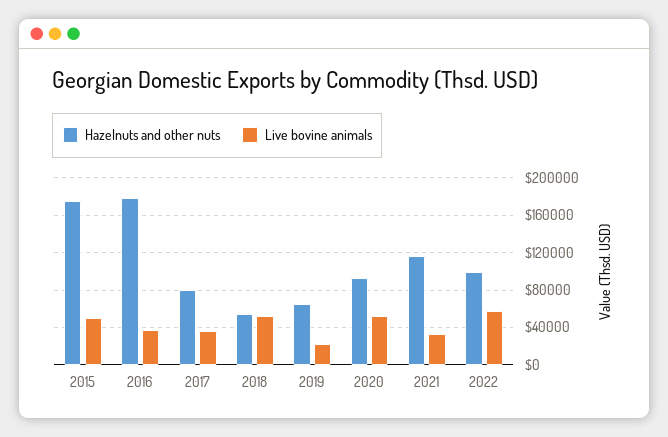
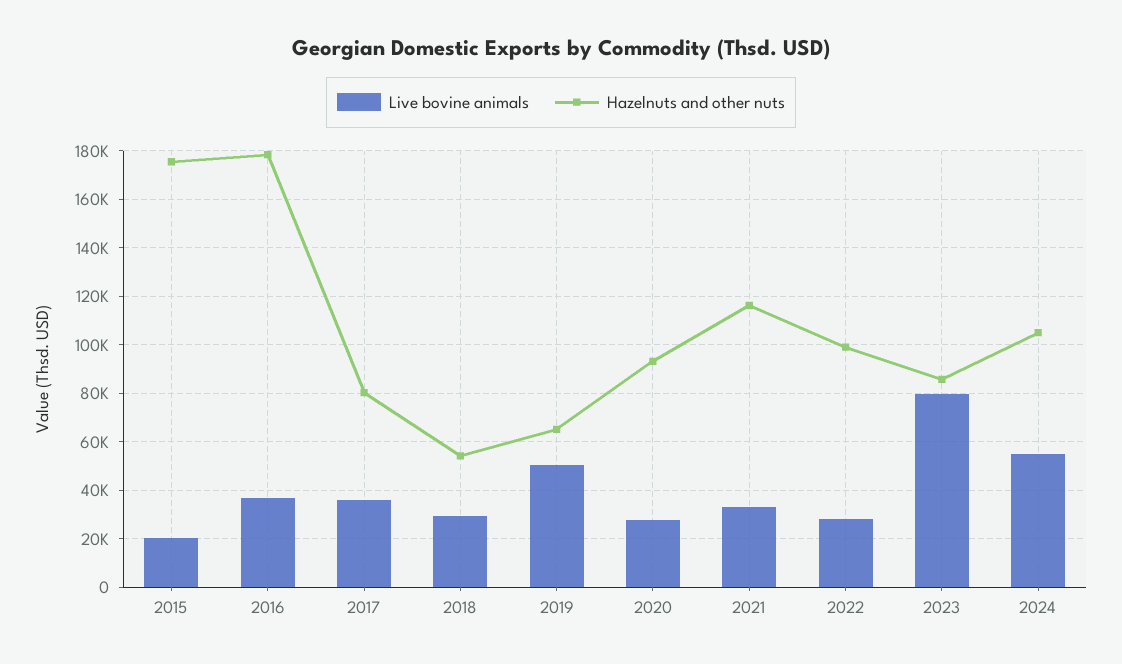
Live bovine animals, 2015: 50000 -> 20000
Live bovine animals, 2018: 50000 -> 30000
Live bovine animals, 2019: 20000 -> 50000
Live bovine animals, 2020: 50000 -> 27500
Live bovine animals, 2022: 60000 -> 27500
Live bovine animals, 2023: none -> 80000
Hazelnuts and other nuts, 2023: none -> 85000
Live bovine animals, 2024: none -> 55000
Hazelnuts and other nuts, 2024: none -> 105000

